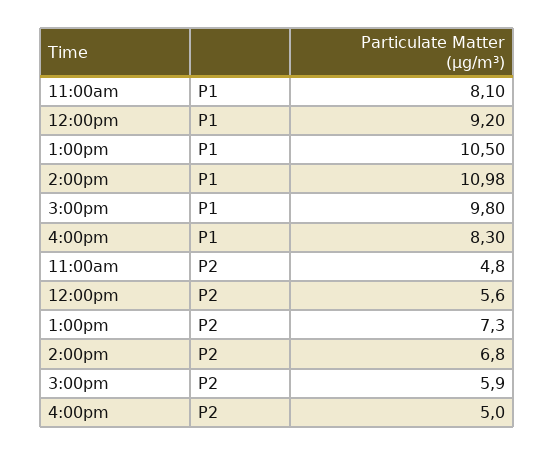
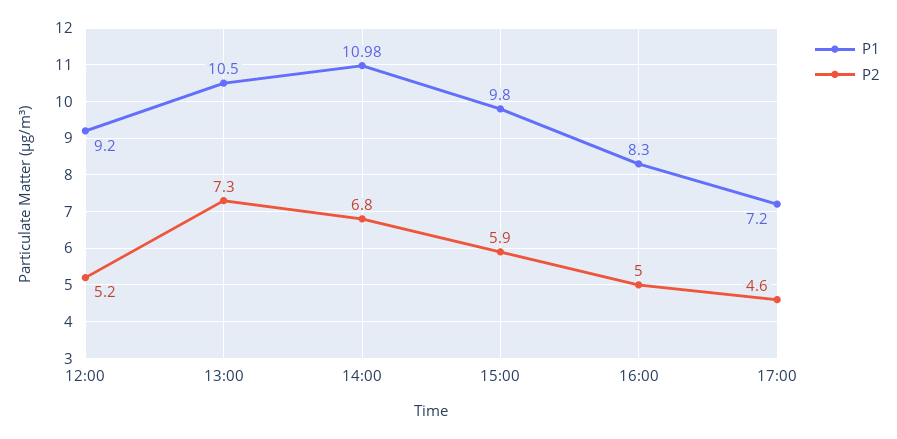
P1, 11:00am: 8.1 -> none
P2, 11:00am: 4.8 -> none
P2, 12:00pm: 5.6 -> 5.2
P1, 17:00: none -> 7.2
P2, 17:00: none -> 4.6

